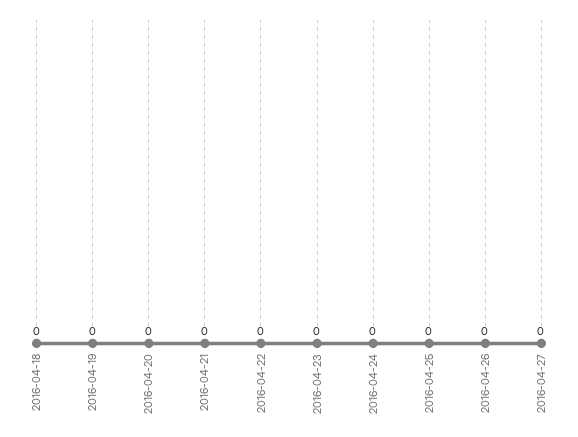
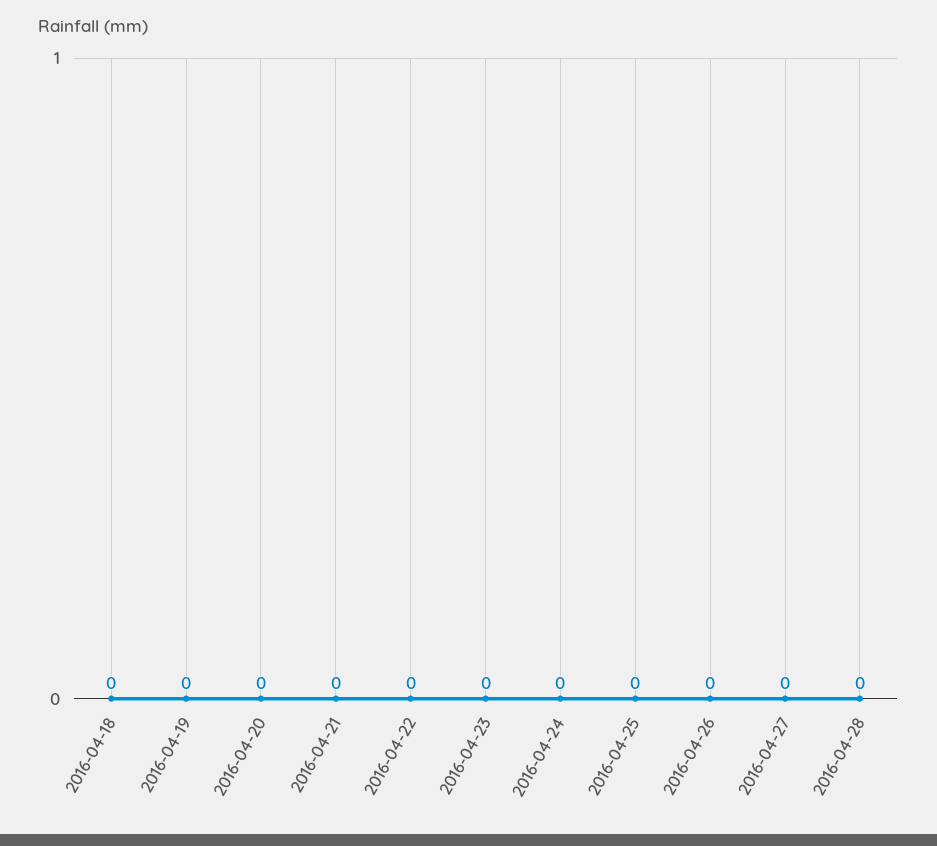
2016-04-28: none -> 0

